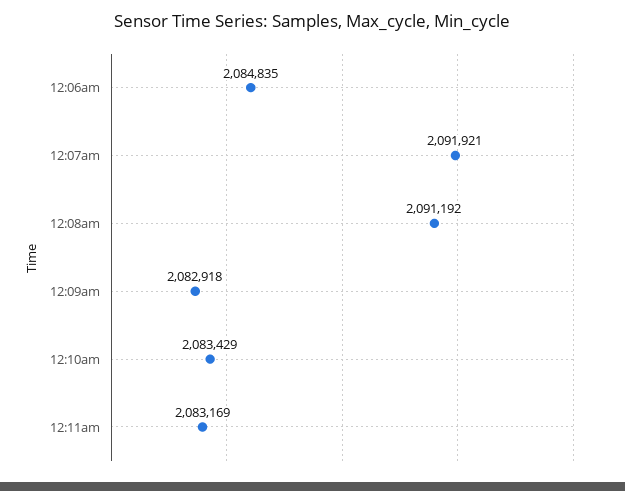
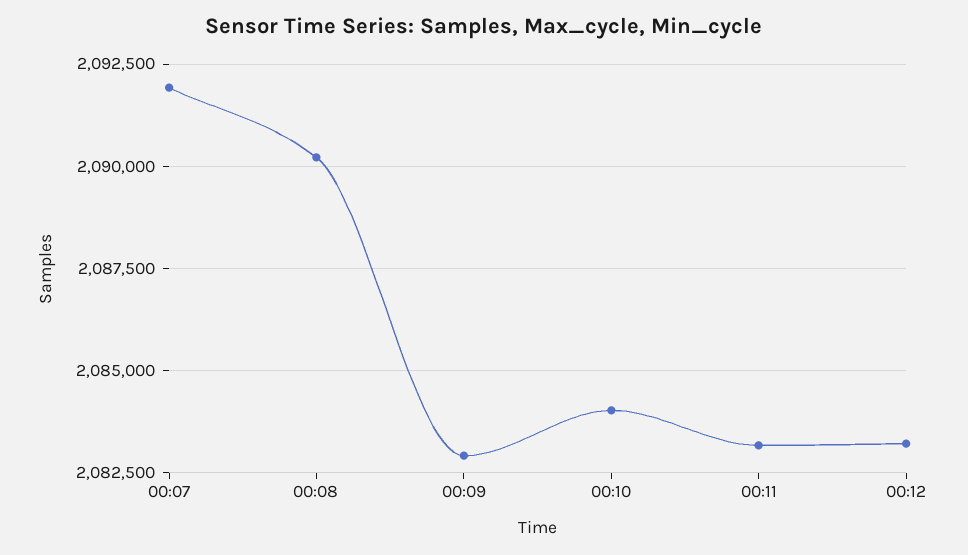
12:06am: 2084835 -> none
12:08am: 2091192 -> 2090250
12:10am: 2083429 -> 2084000
00:12: none -> 2083250

